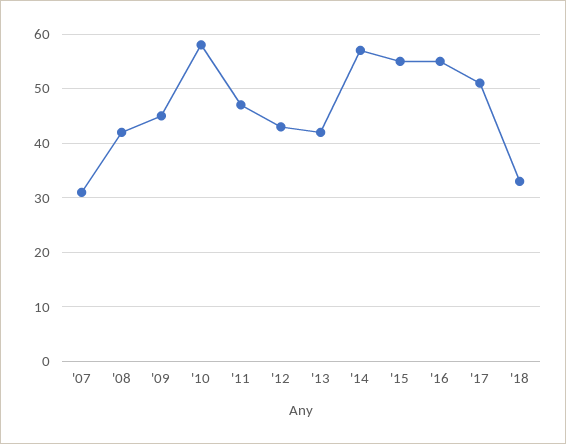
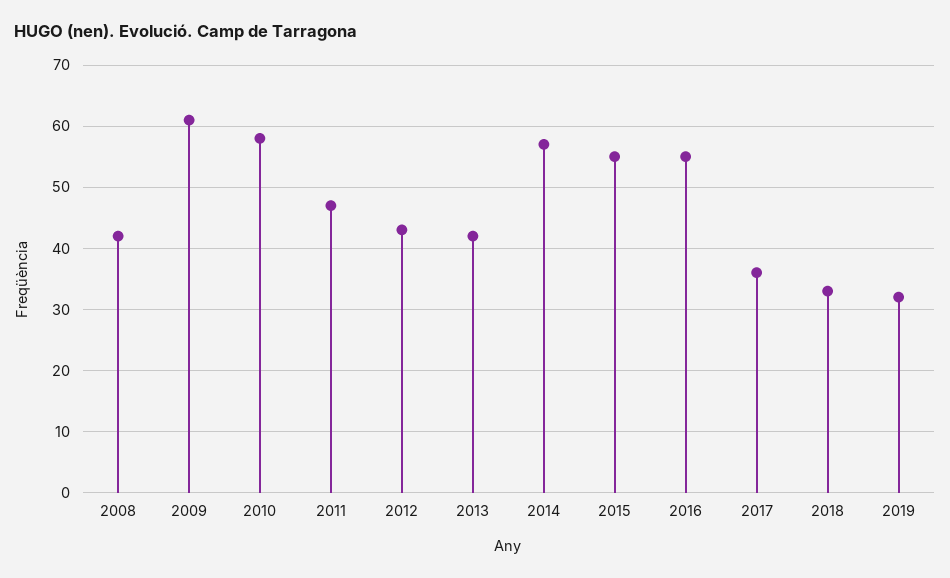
'07: 30 -> none
'09: 45 -> 61
'17: 50 -> 36
2019: none -> 32

